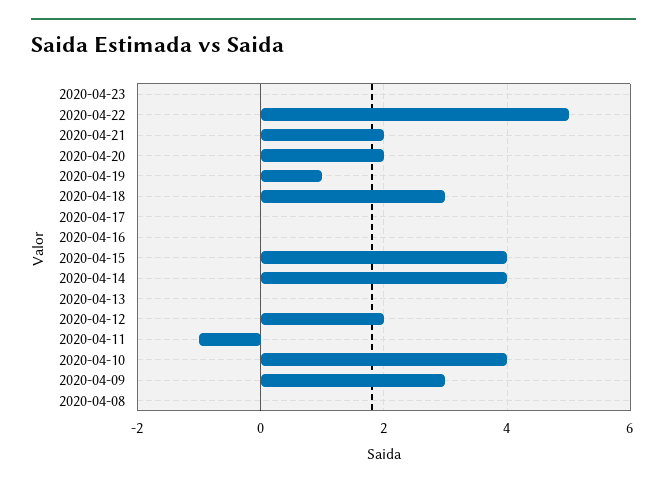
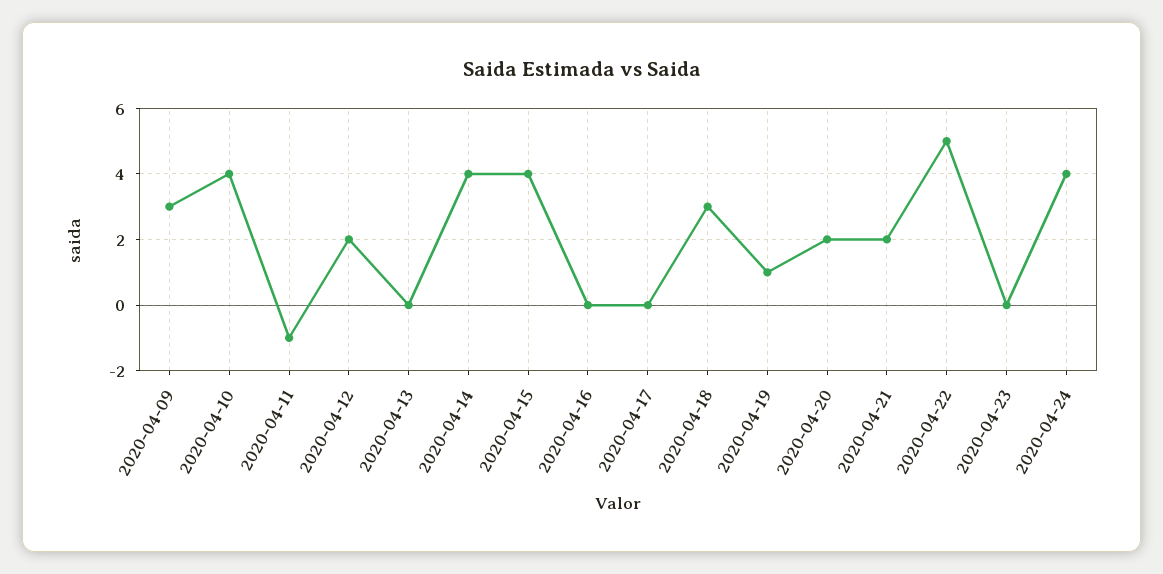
2020-04-08: 0 -> none
2020-04-24: none -> 4

